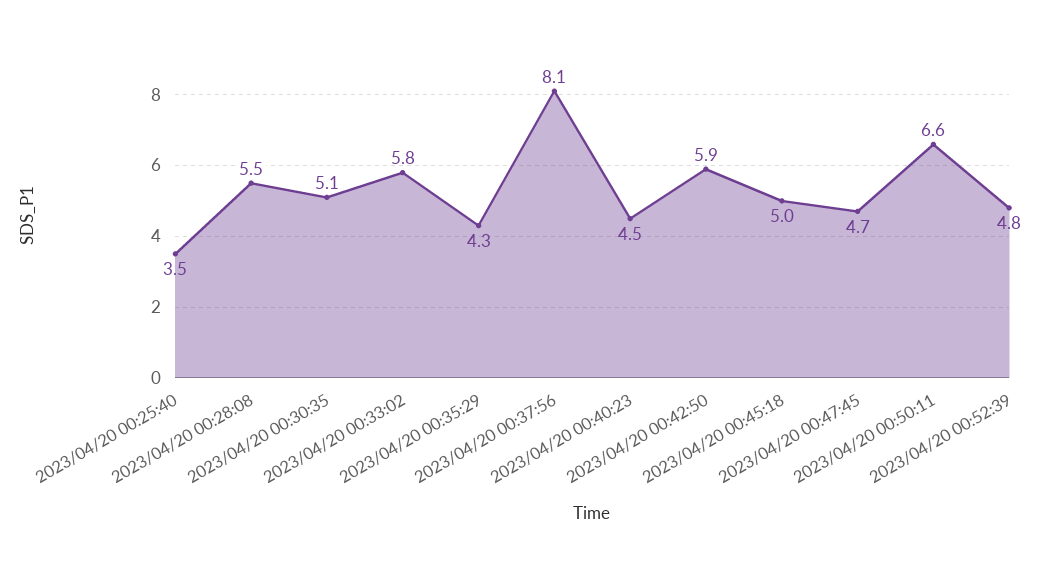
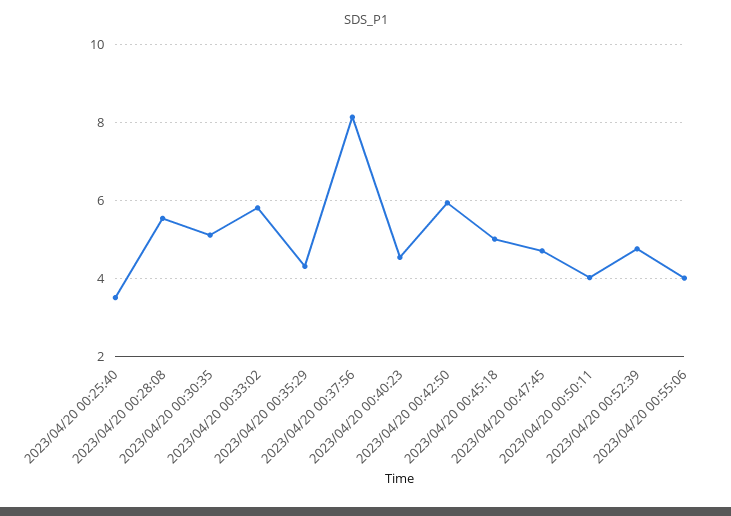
2023/04/20 00:50:11: 6.6 -> 4
2023/04/20 00:55:06: none -> 4

